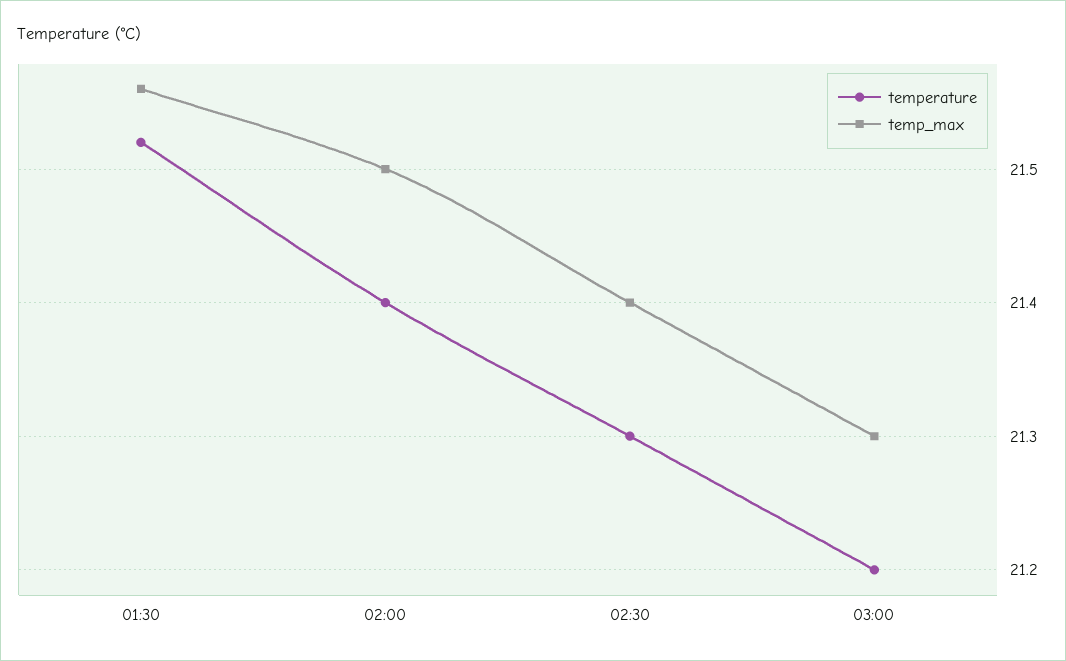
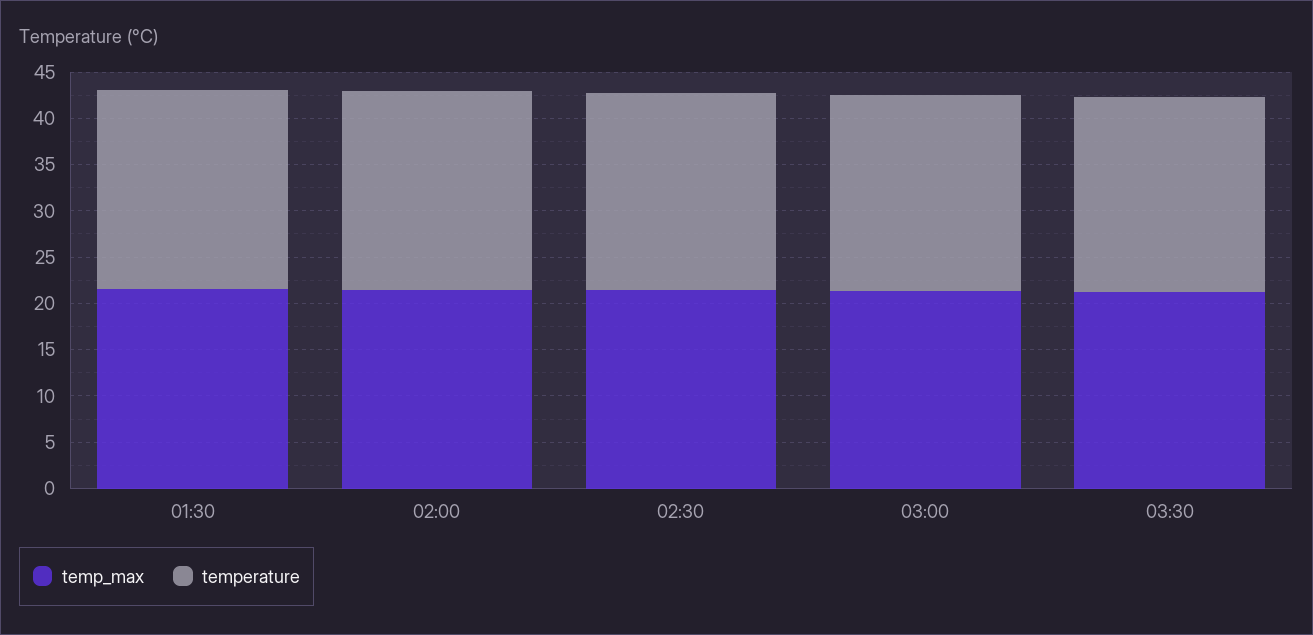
temp_max, 03:30: none -> 21
temperature, 03:30: none -> 21

